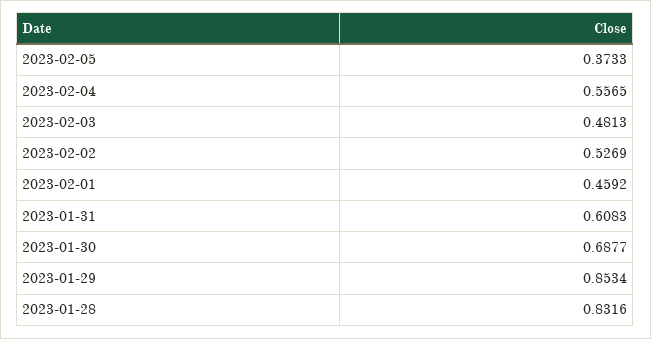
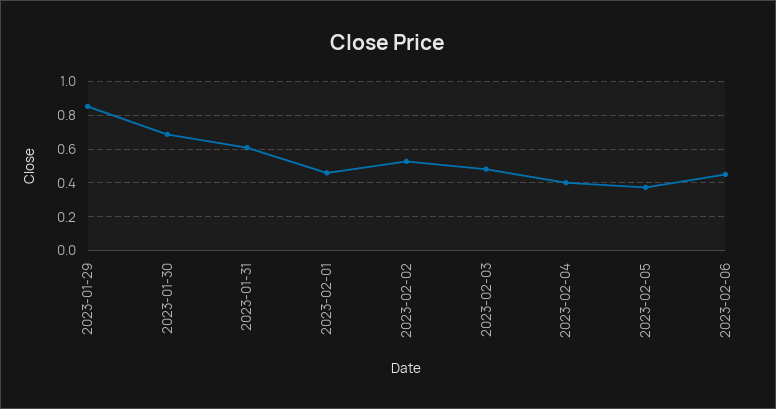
2023-02-04: 0.5565 -> 0.4
2023-01-28: 0.8316 -> none
2023-02-06: none -> 0.45

